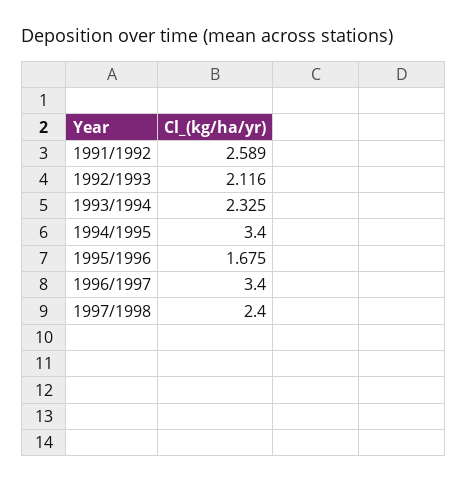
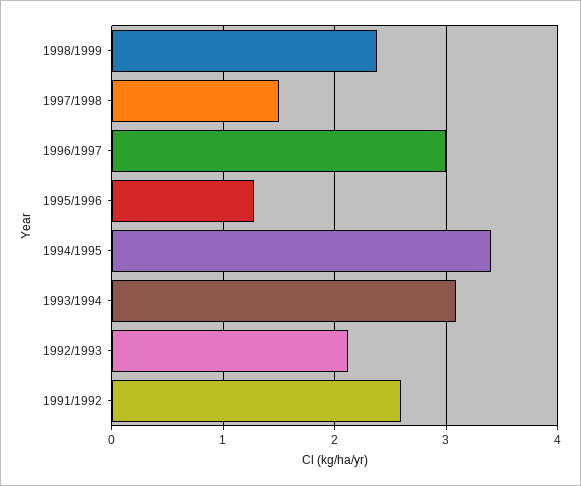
1993/1994: 2.325 -> 3.1
1995/1996: 1.675 -> 1.3
1996/1997: 3.4 -> 3
1997/1998: 2.4 -> 1.5
1998/1999: none -> 2.4

